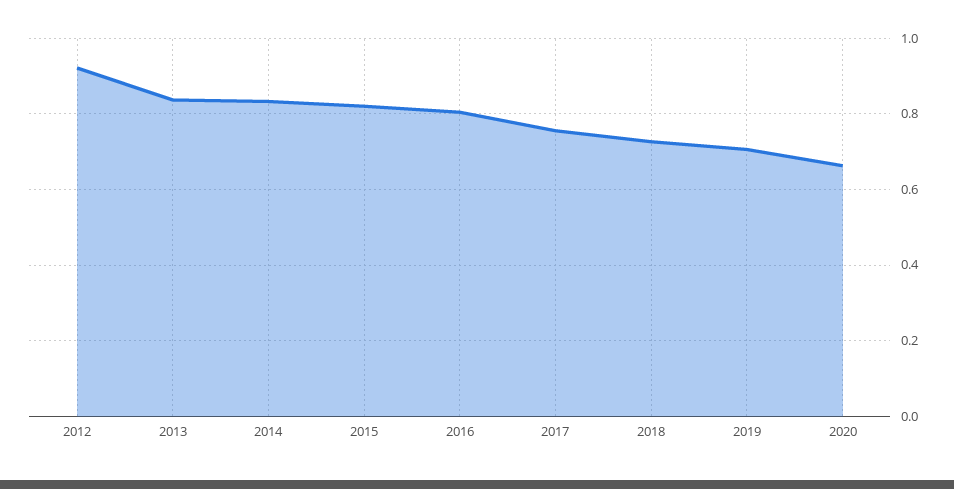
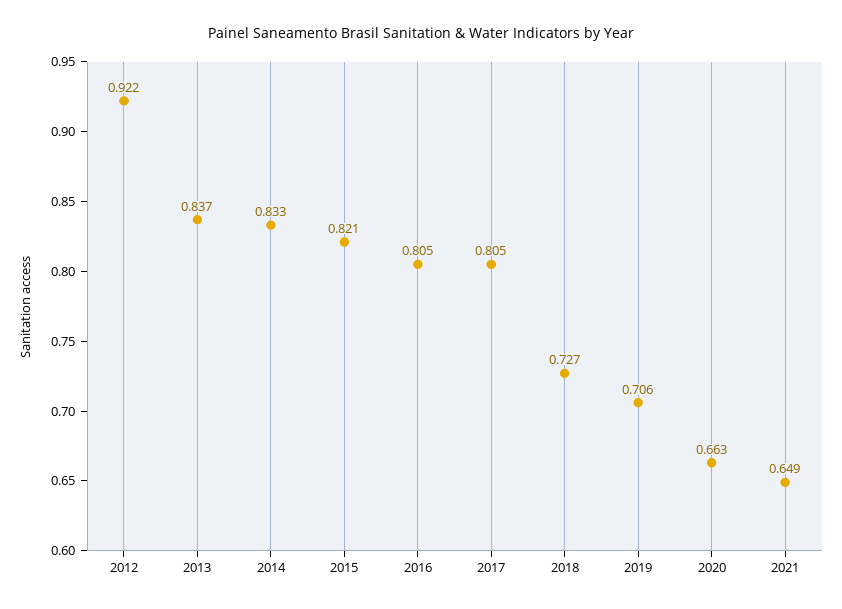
2017: 0.76 -> 0.805
2021: none -> 0.649

